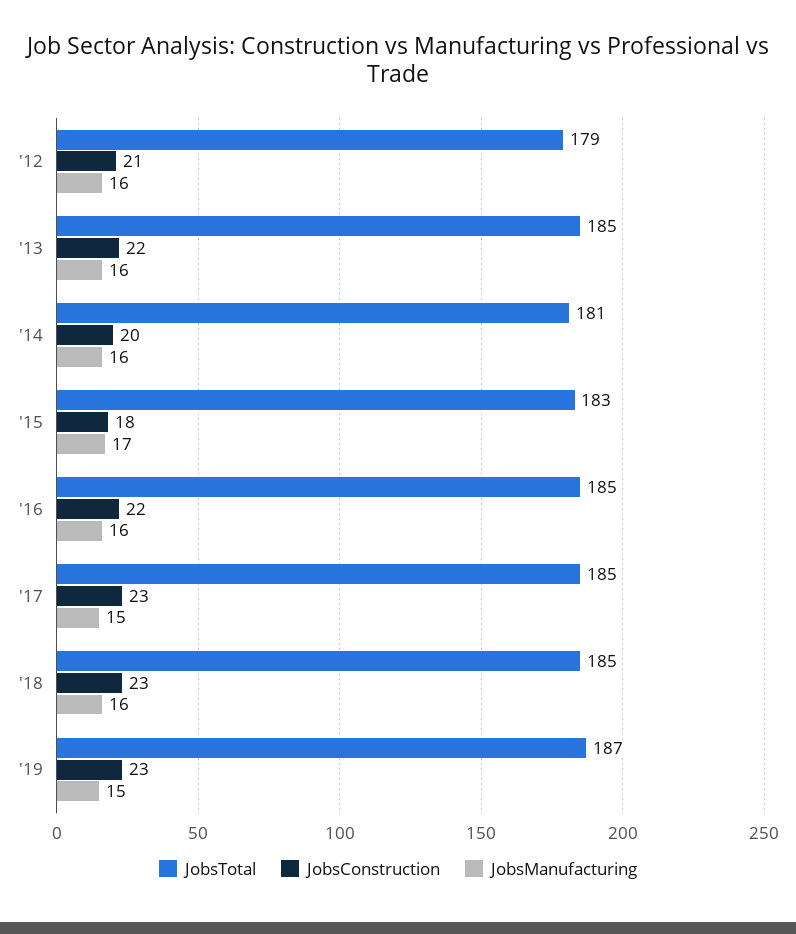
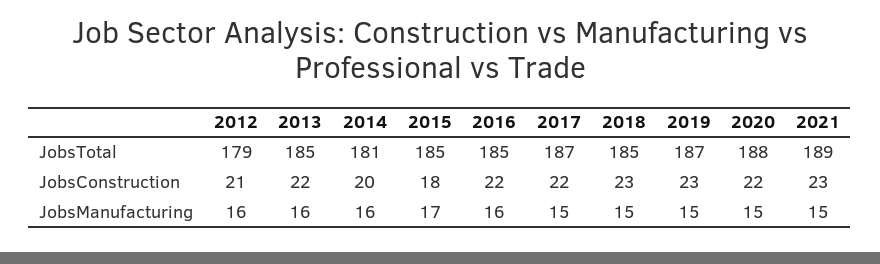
JobsTotal, '15: 183 -> 185
JobsTotal, '17: 185 -> 187
JobsConstruction, '17: 23 -> 22
JobsManufacturing, '18: 16 -> 15
JobsTotal, 2020: none -> 188
JobsTotal, 2021: none -> 189
JobsConstruction, 2020: none -> 22
JobsConstruction, 2021: none -> 23
JobsManufacturing, 2020: none -> 15
JobsManufacturing, 2021: none -> 15

